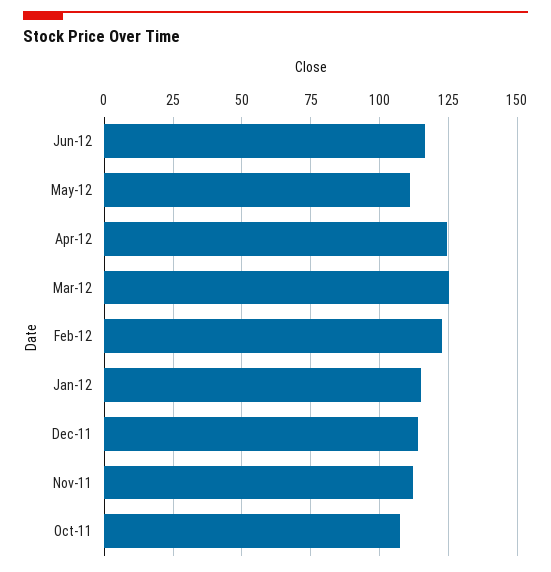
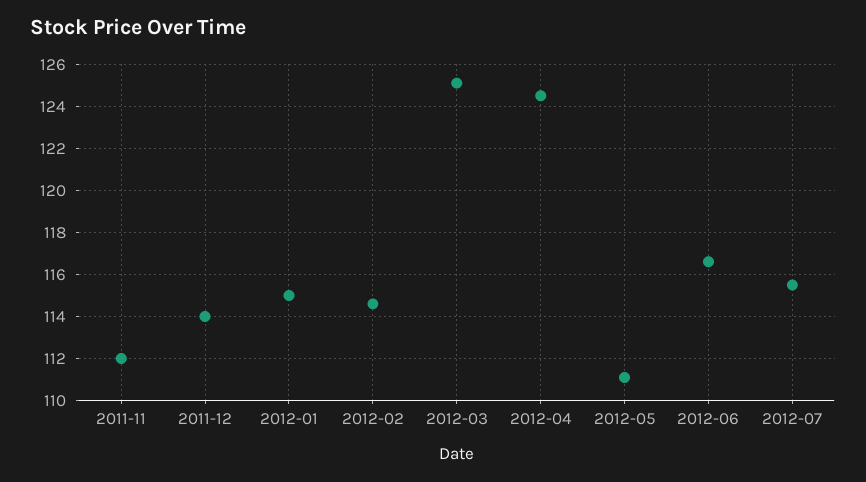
Feb-12: 122.5 -> 114.5
Oct-11: 107.5 -> none
2012-07: none -> 115.5

